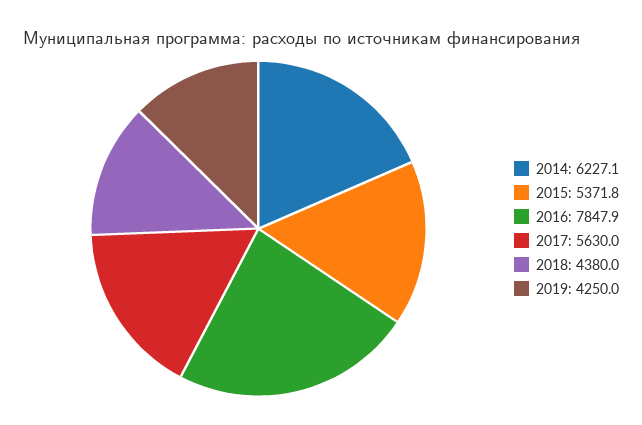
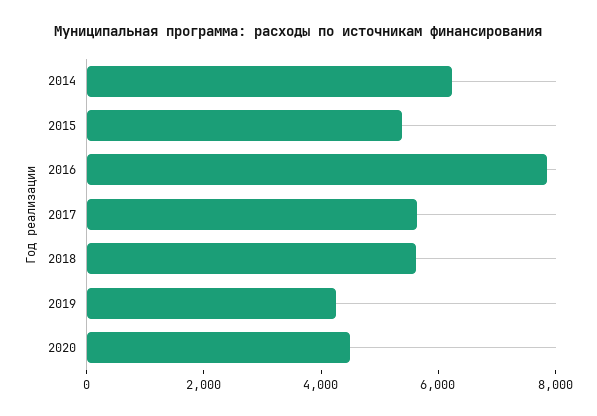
2018: 4380 -> 5500
2020: none -> 4500

